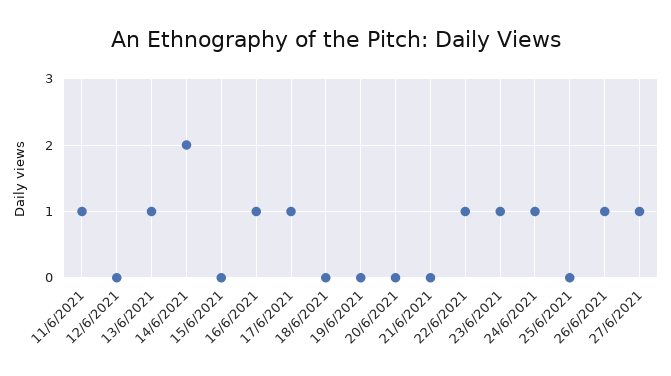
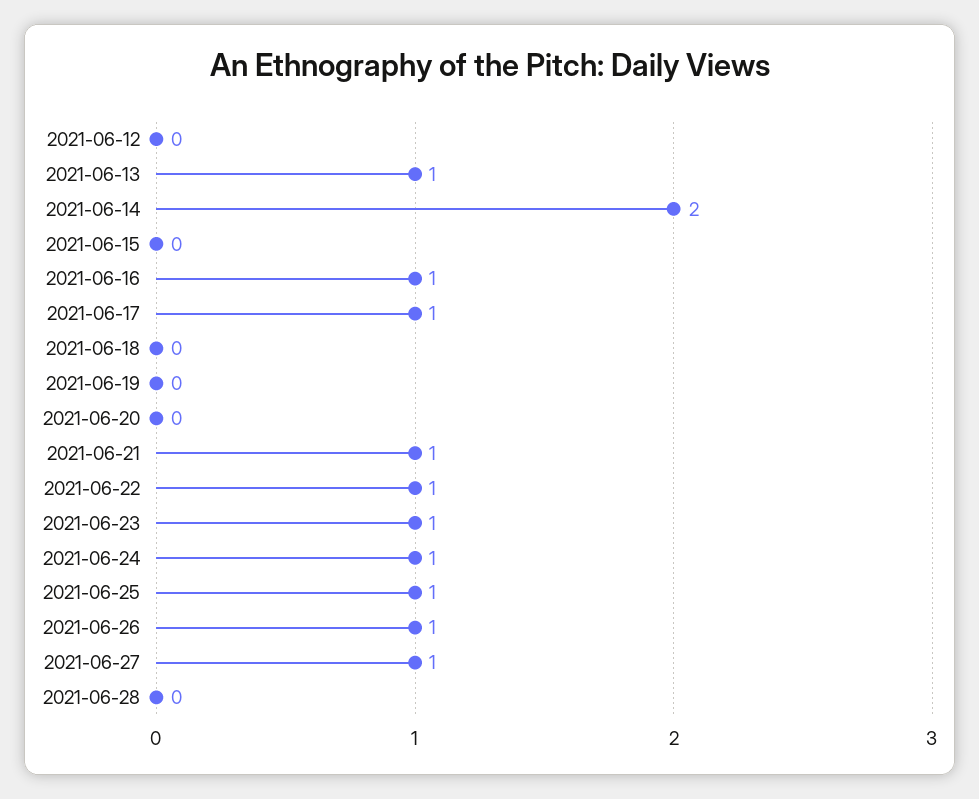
11/6/2021: 1 -> none
21/6/2021: 0 -> 1
25/6/2021: 0 -> 1
2021-06-28: none -> 0

